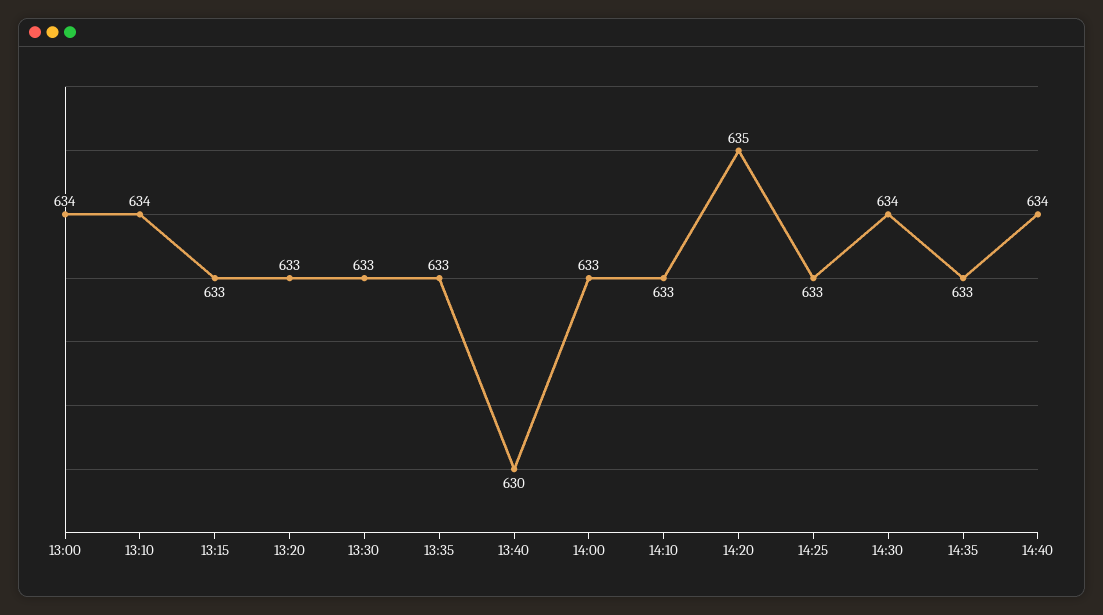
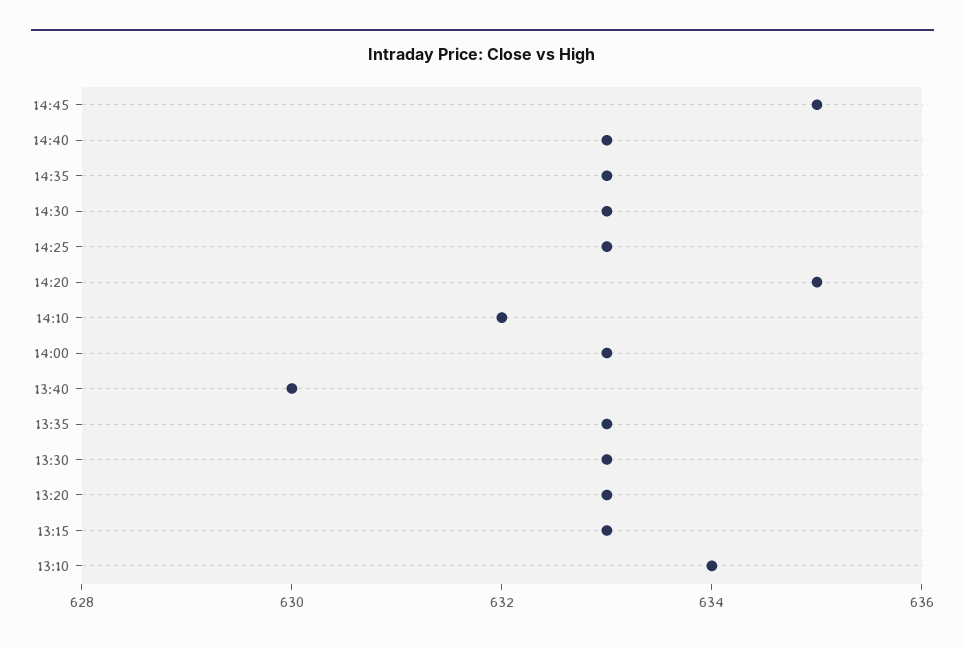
13:00: 634 -> none
14:10: 633 -> 632
14:30: 634 -> 633
14:40: 634 -> 633
14:45: none -> 635

